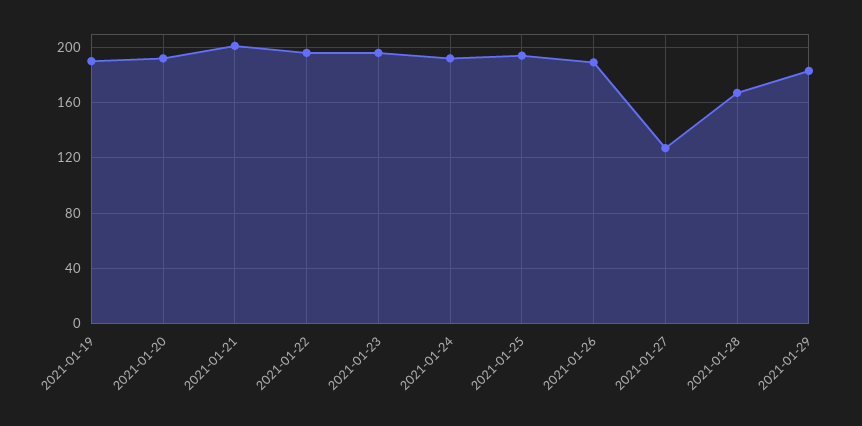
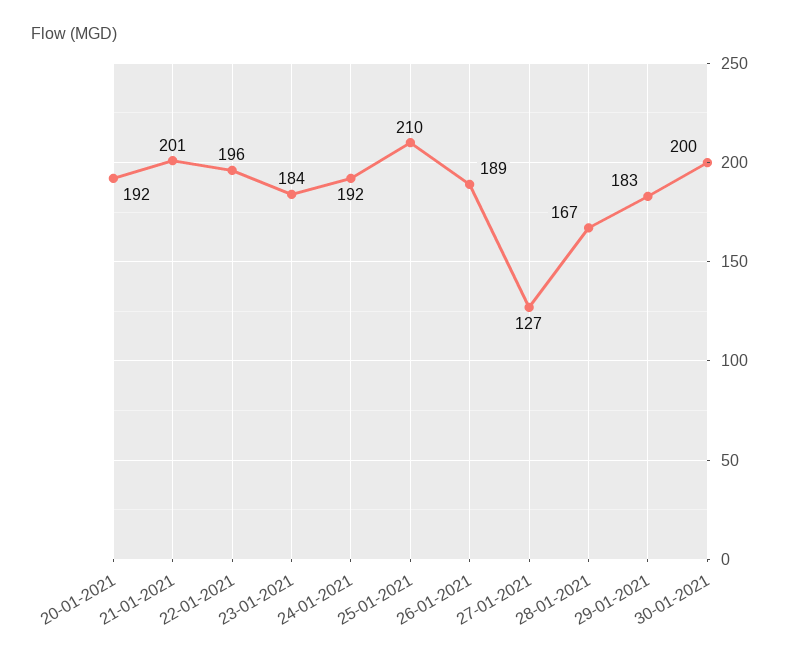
2021-01-19: 190 -> none
2021-01-23: 195 -> 184
2021-01-25: 195 -> 210
30-01-2021: none -> 200

